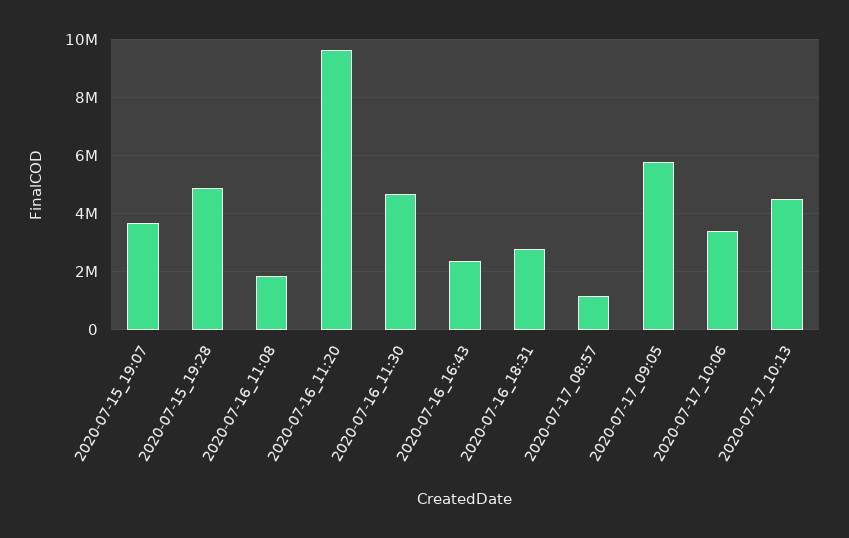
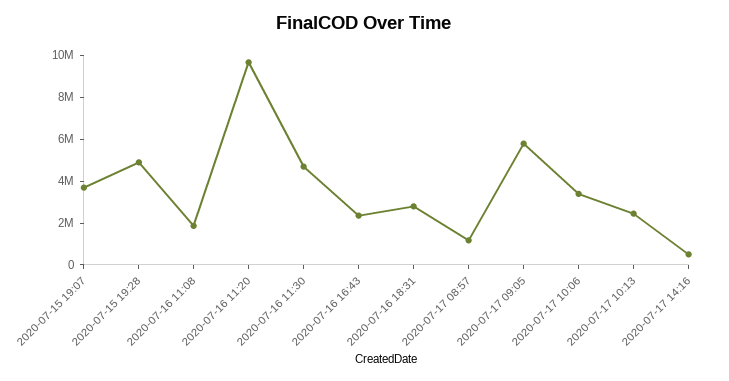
2020-07-17_10:13: 4500000 -> 2500000
2020-07-17 14:16: none -> 500000

